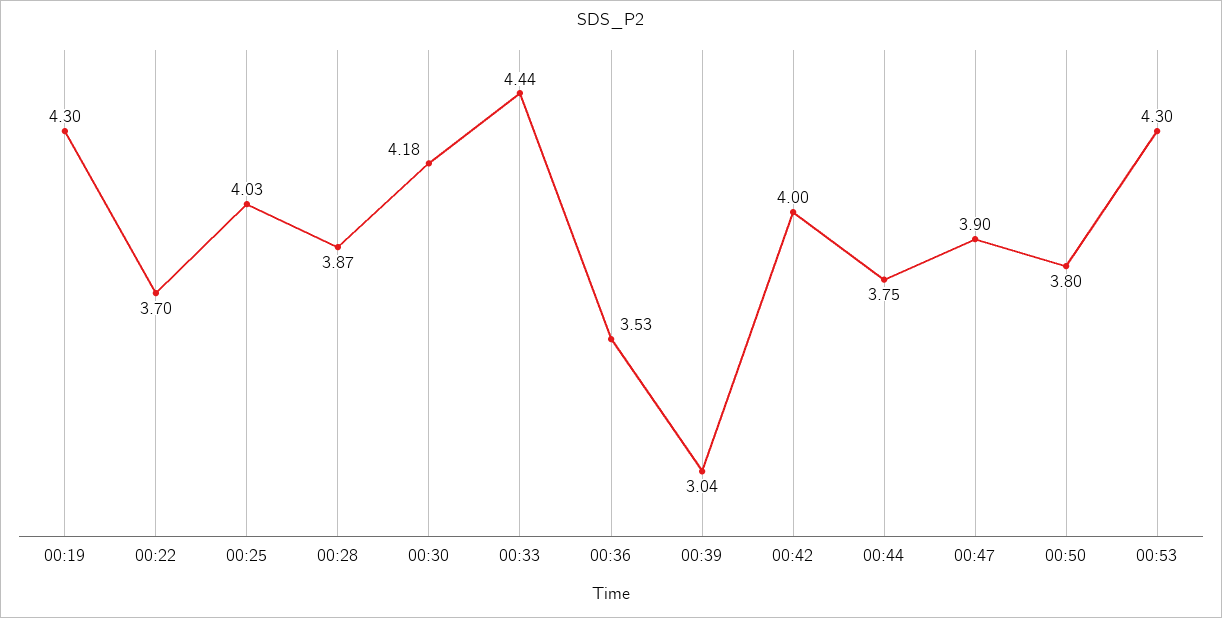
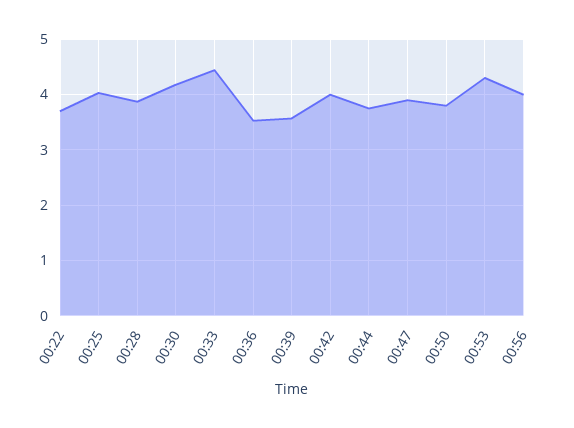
00:19: 4.3 -> none
00:39: 3.04 -> 3.6
00:56: none -> 4

